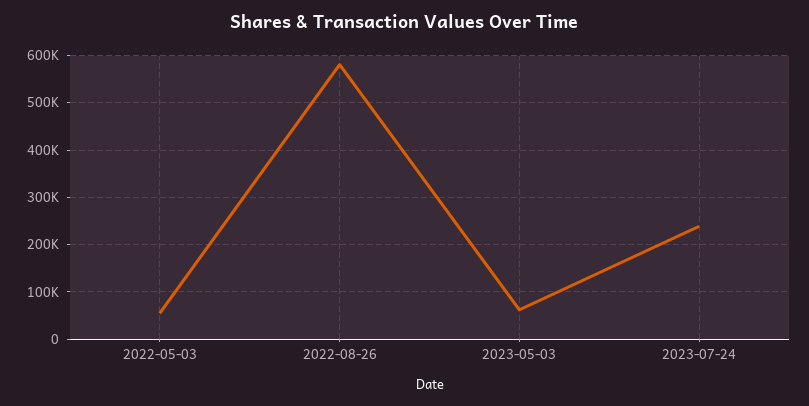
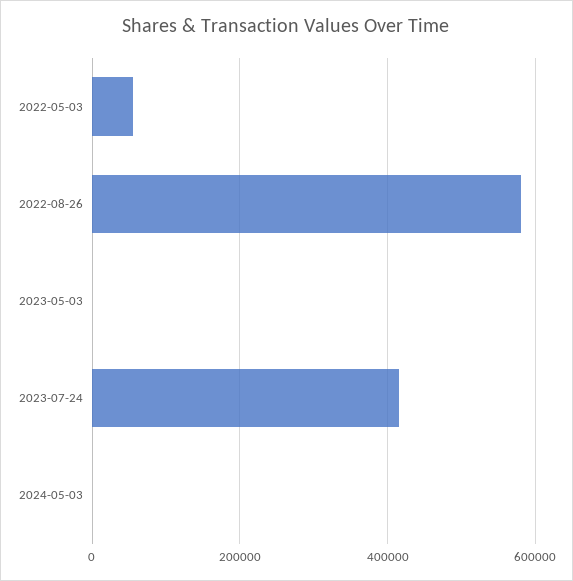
2023-05-03: 60000 -> 0
2023-07-24: 240000 -> 420000
2024-05-03: none -> 0

